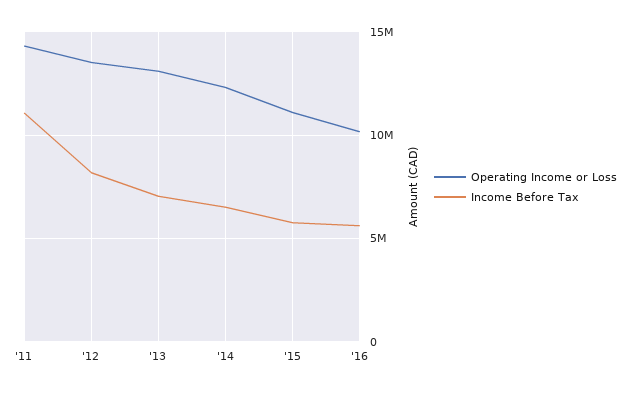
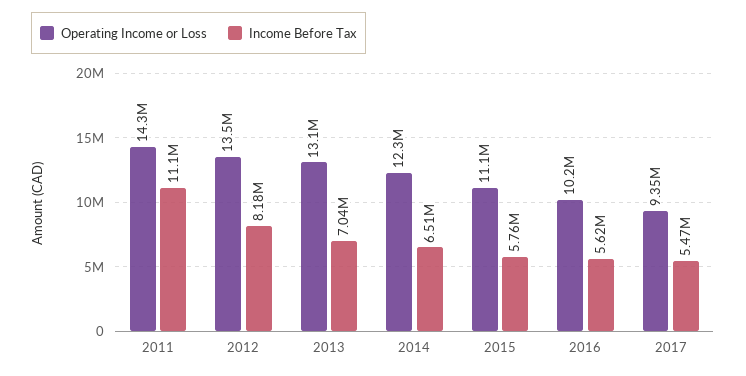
Operating Income or Loss, 2017: none -> 9350000
Income Before Tax, 2017: none -> 5470000

